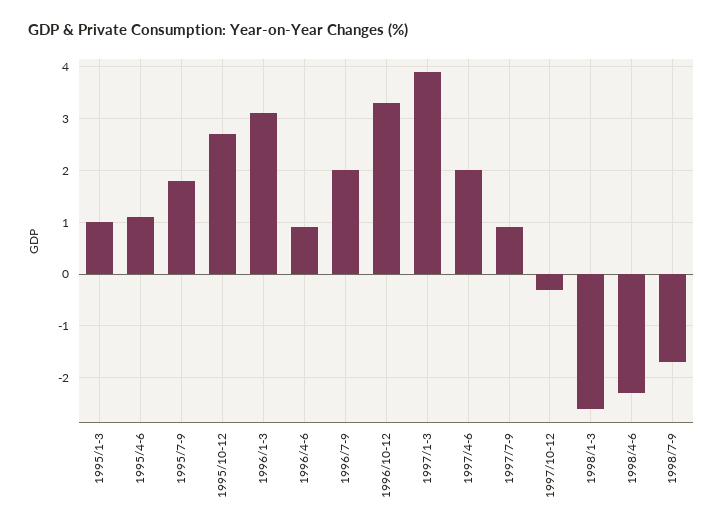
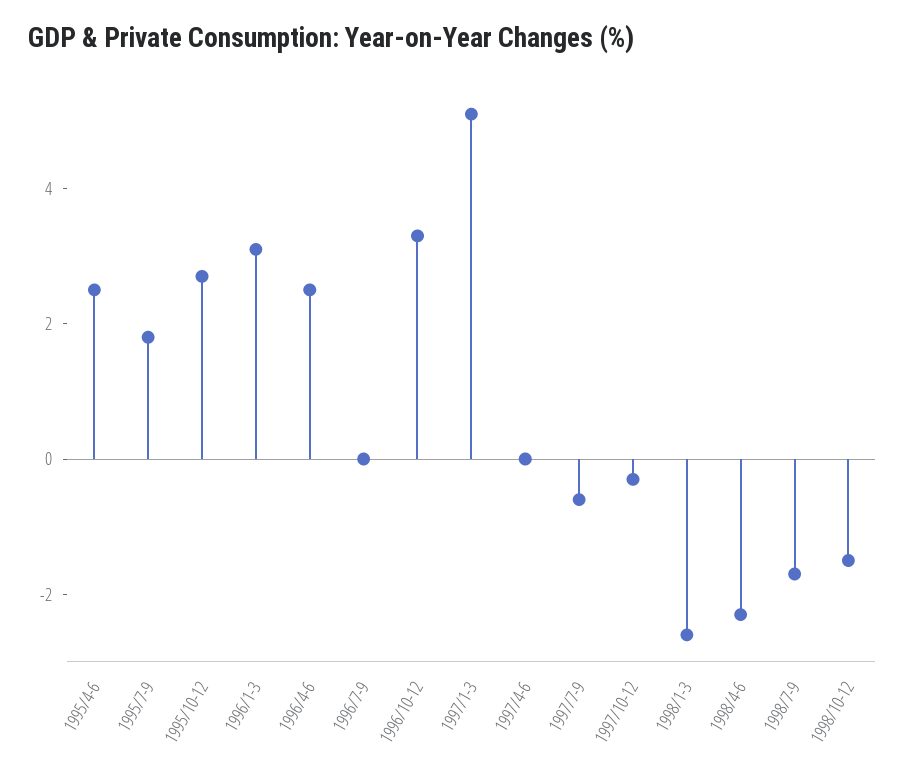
1995/1-3: 1 -> none
1995/4-6: 1 -> 2.5
1996/4-6: 1 -> 2.5
1996/7-9: 2 -> 0
1997/1-3: 4 -> 5
1997/4-6: 2 -> 0
1997/7-9: 1 -> -0.5
1998/10-12: none -> -1.5

